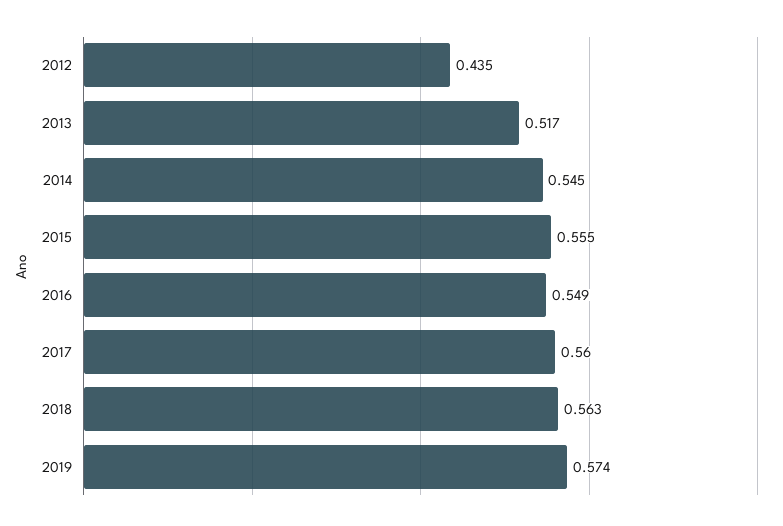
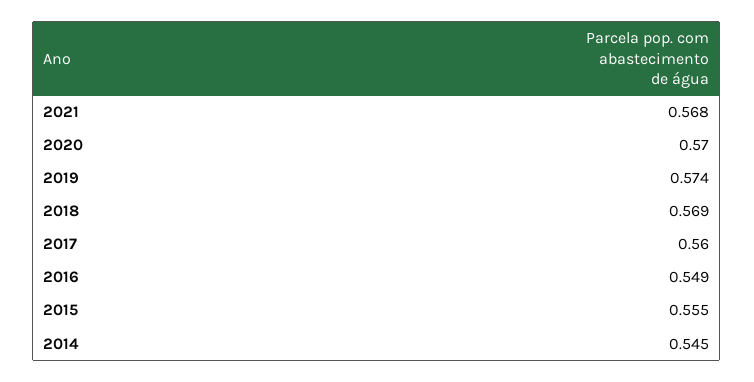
2012: 0.435 -> none
2013: 0.517 -> none
2018: 0.563 -> 0.569
2021: none -> 0.568
2020: none -> 0.57

